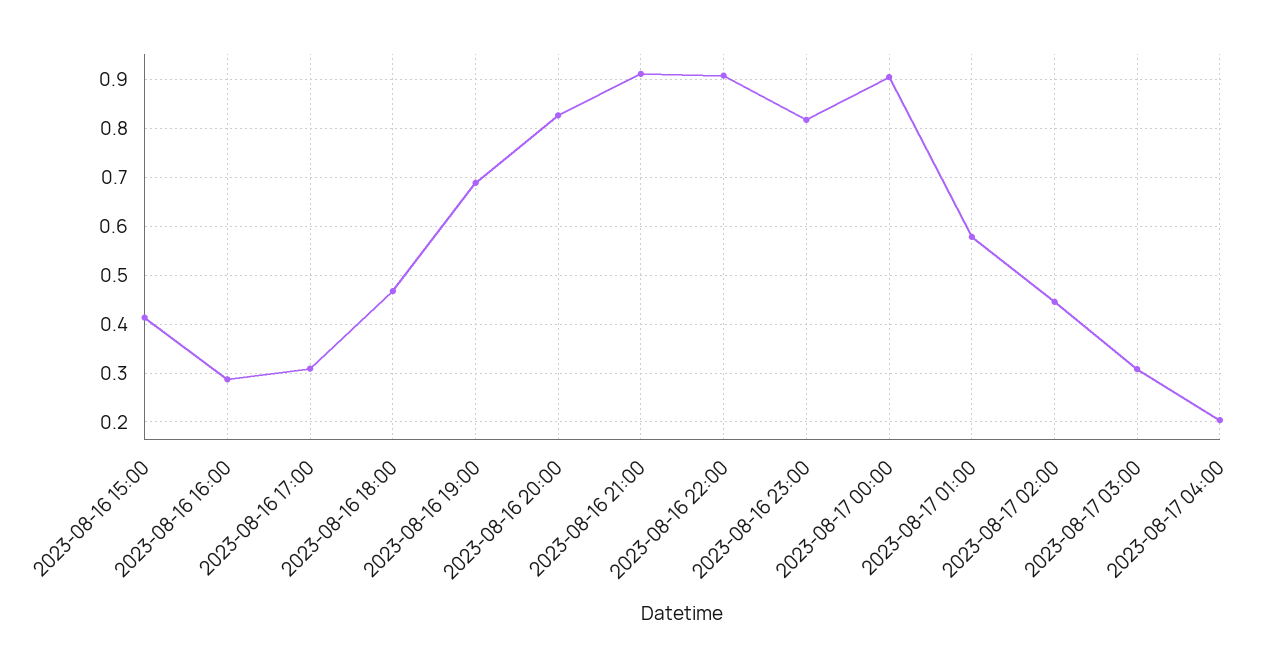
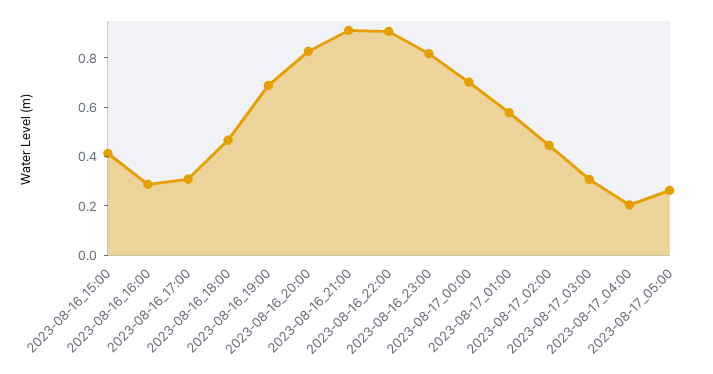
2023-08-17 00:00: 0.9 -> 0.7
2023-08-17_05:00: none -> 0.25

